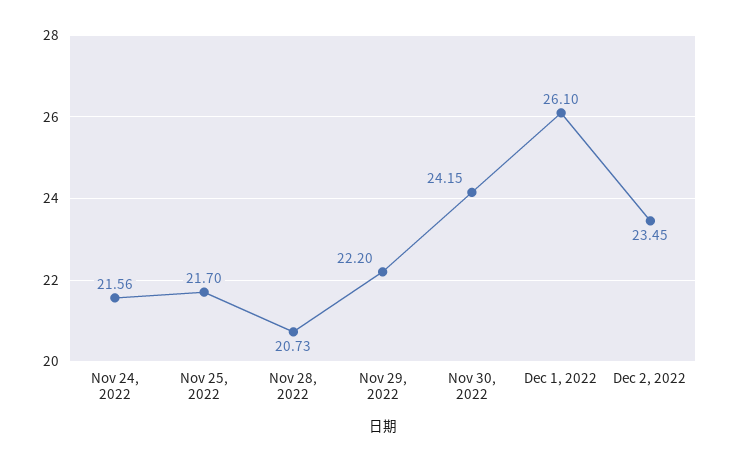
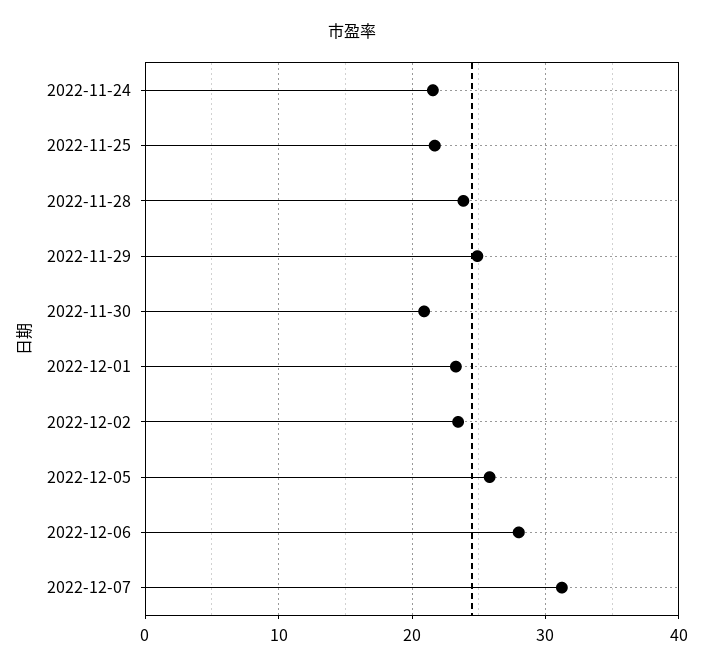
Nov 28, 2022: 20.73 -> 24
Nov 29, 2022: 22.2 -> 25
Nov 30, 2022: 24.15 -> 21
Dec 1, 2022: 26.1 -> 23
2022-12-05: none -> 26
2022-12-06: none -> 28
2022-12-07: none -> 31

